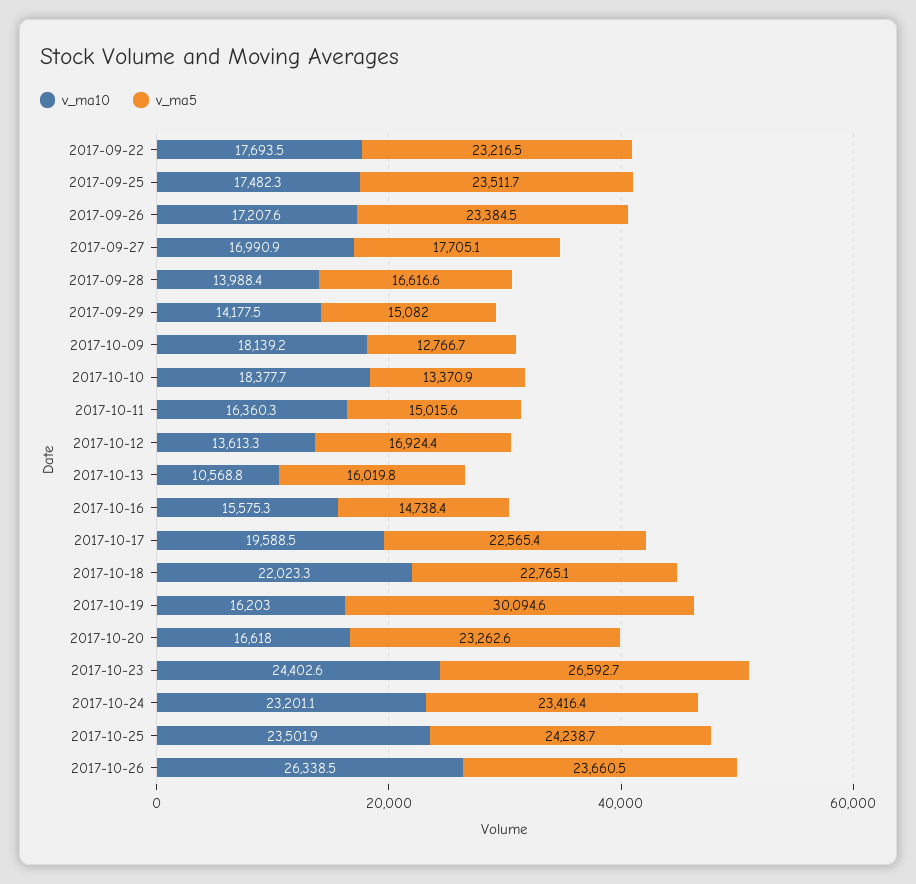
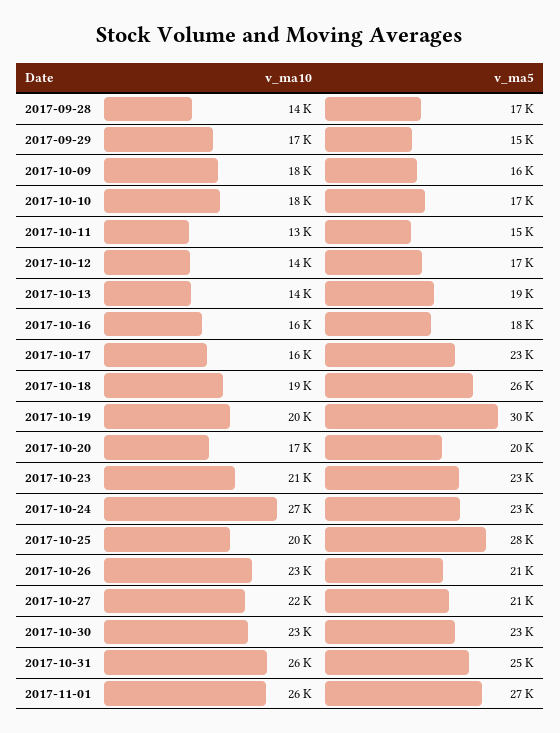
v_ma10, 2017-09-22: 17693.5 -> none
v_ma5, 2017-09-22: 23216.5 -> none
v_ma10, 2017-09-25: 17482.3 -> none
v_ma5, 2017-09-25: 23511.7 -> none
v_ma10, 2017-09-26: 17207.6 -> none
v_ma5, 2017-09-26: 23384.5 -> none
v_ma10, 2017-09-27: 16990.9 -> none
v_ma5, 2017-09-27: 17705.1 -> none
v_ma10, 2017-09-29: 14177.5 -> 17000
v_ma5, 2017-10-09: 12766.7 -> 16000
v_ma5, 2017-10-10: 13370.9 -> 17000
v_ma10, 2017-10-11: 16360.3 -> 13000
v_ma10, 2017-10-13: 10568.8 -> 14000
v_ma5, 2017-10-13: 16019.8 -> 19000
v_ma5, 2017-10-16: 14738.4 -> 18000
v_ma10, 2017-10-17: 19588.5 -> 16000
v_ma10, 2017-10-18: 22023.3 -> 19000
v_ma5, 2017-10-18: 22765.1 -> 26000
v_ma10, 2017-10-19: 16203 -> 20000
v_ma5, 2017-10-20: 23262.6 -> 20000
v_ma10, 2017-10-23: 24402.6 -> 21000
v_ma5, 2017-10-23: 26592.7 -> 23000
v_ma10, 2017-10-24: 23201.1 -> 27000
v_ma10, 2017-10-25: 23501.9 -> 20000
v_ma5, 2017-10-25: 24238.7 -> 28000
v_ma10, 2017-10-26: 26338.5 -> 23000
v_ma5, 2017-10-26: 23660.5 -> 21000
v_ma10, 2017-10-27: none -> 22000
v_ma5, 2017-10-27: none -> 21000
v_ma10, 2017-10-30: none -> 23000
v_ma5, 2017-10-30: none -> 23000
v_ma10, 2017-10-31: none -> 26000
v_ma5, 2017-10-31: none -> 25000
v_ma10, 2017-11-01: none -> 26000
v_ma5, 2017-11-01: none -> 27000

